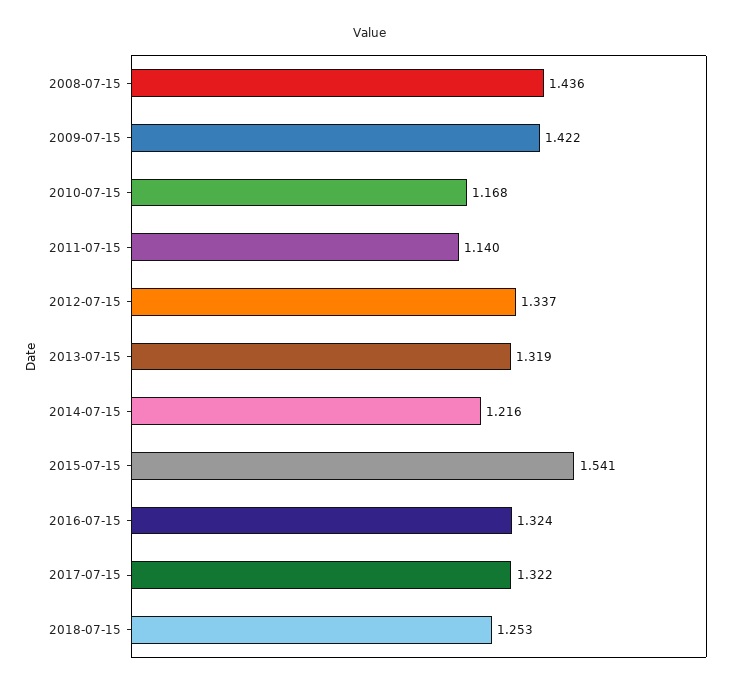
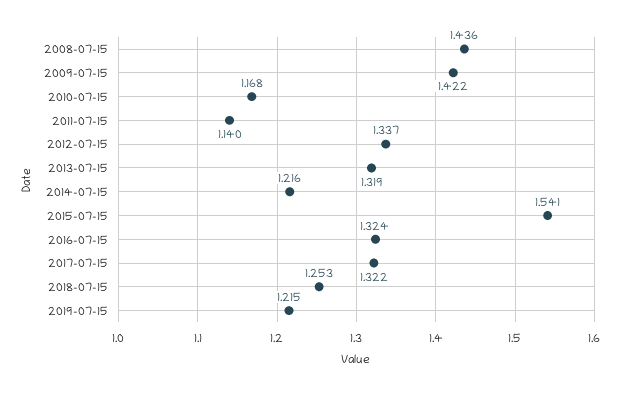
2019-07-15: none -> 1.215

